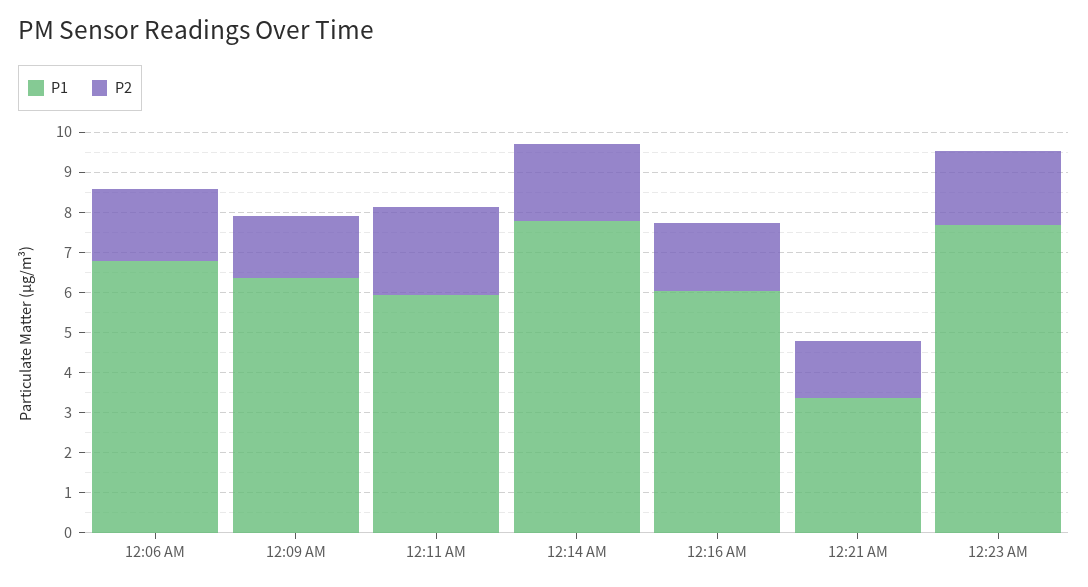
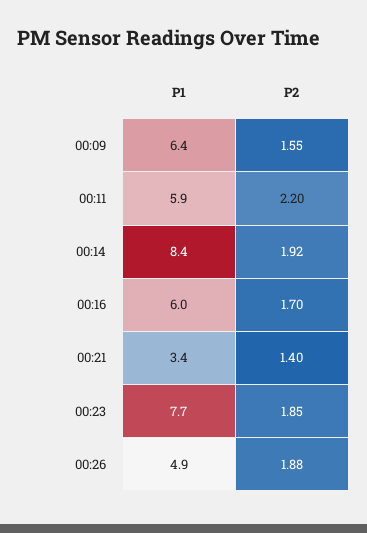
P1, 12:06 AM: 6.8 -> none
P2, 12:06 AM: 1.8 -> none
P1, 12:14 AM: 7.8 -> 8.4
P1, 00:26: none -> 4.9
P2, 00:26: none -> 1.88

